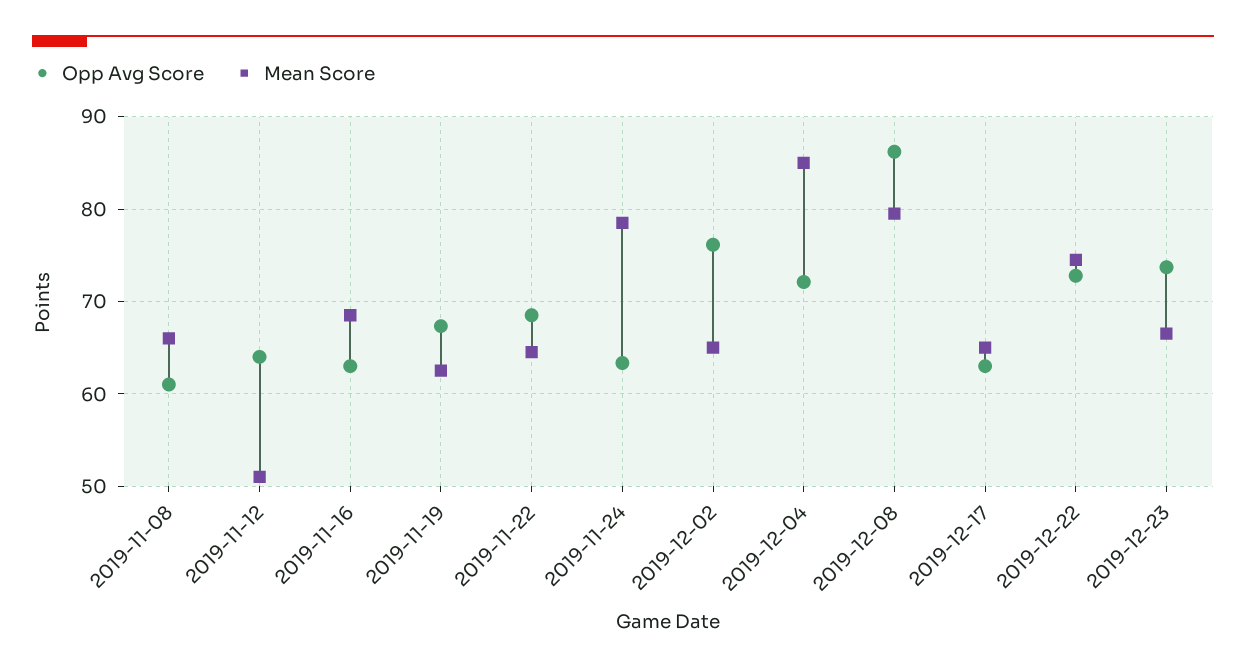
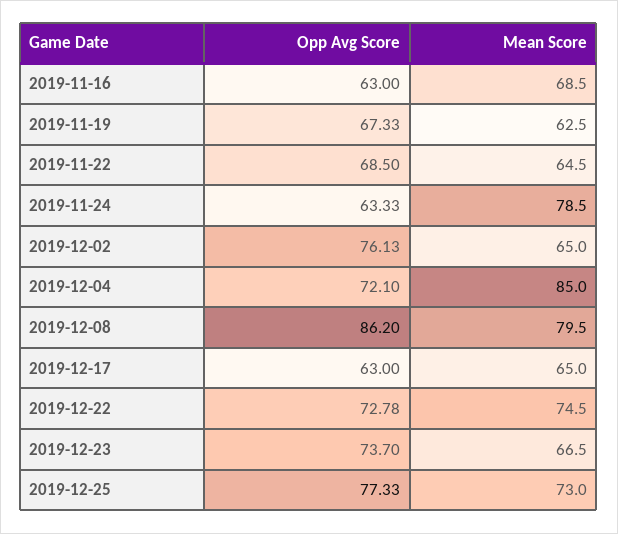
Opp Avg Score, 2019-11-08: 61 -> none
Mean Score, 2019-11-08: 66 -> none
Opp Avg Score, 2019-11-12: 64 -> none
Mean Score, 2019-11-12: 51 -> none
Opp Avg Score, 2019-12-25: none -> 77.33
Mean Score, 2019-12-25: none -> 73

